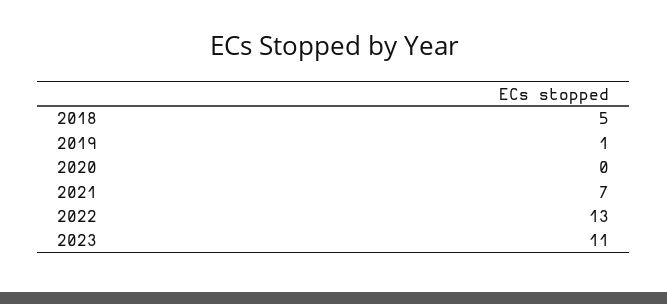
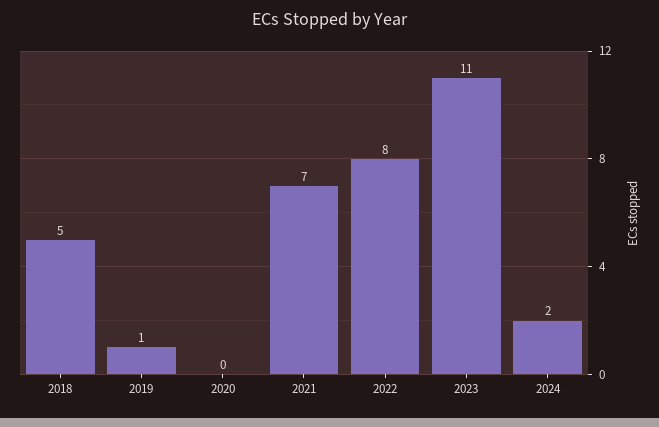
2022: 13 -> 8
2024: none -> 2

